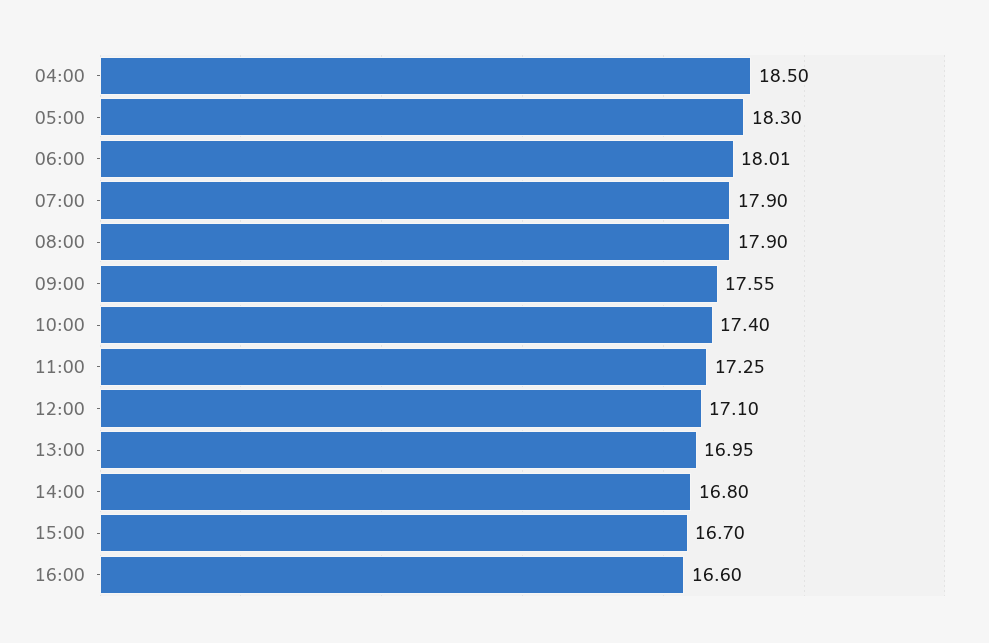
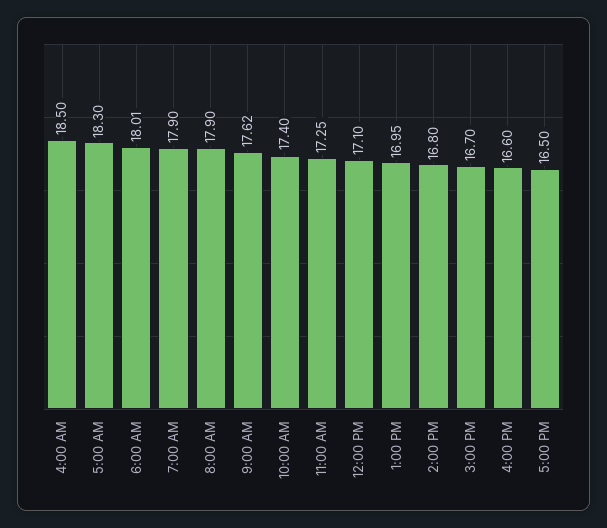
09:00: 17.55 -> 17.62
5:00 PM: none -> 16.5

